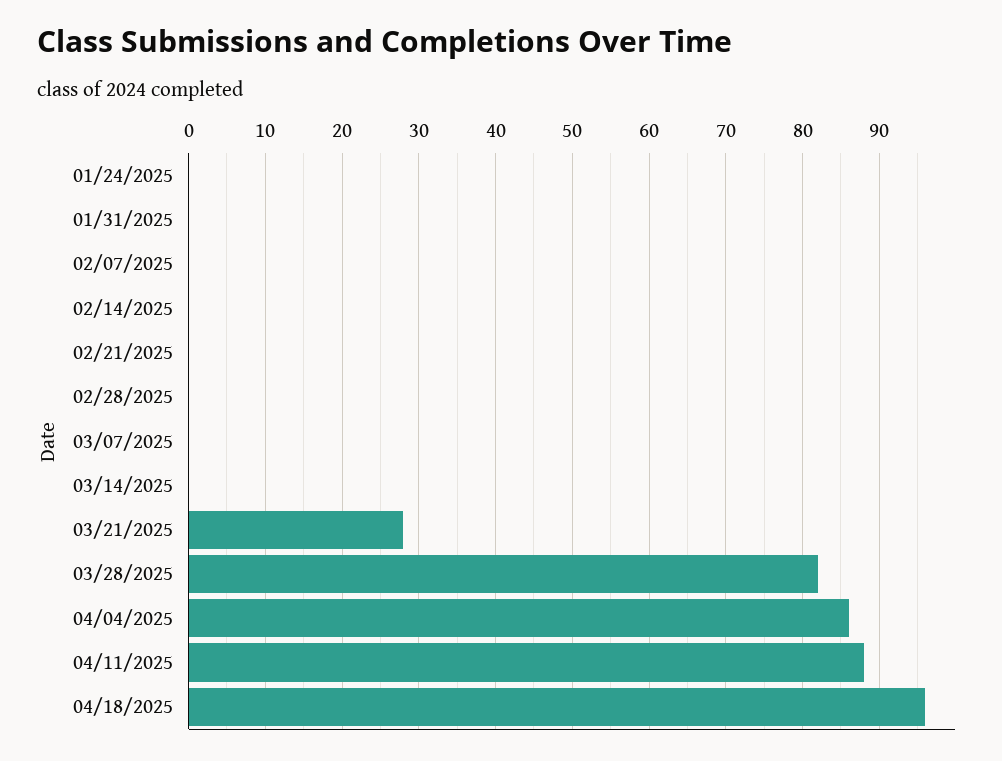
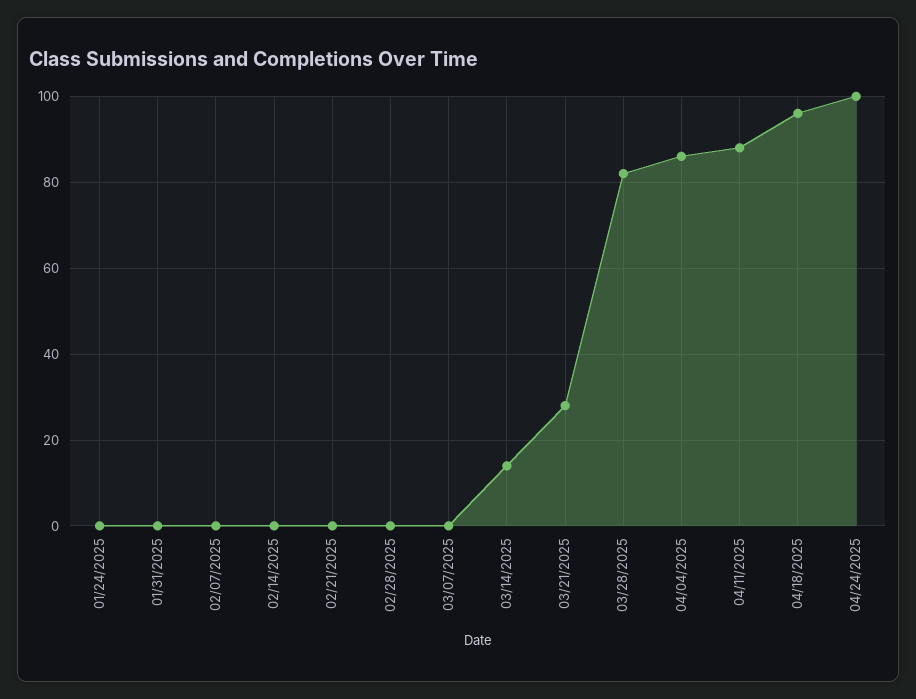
03/14/2025: 0 -> 15
04/24/2025: none -> 100

